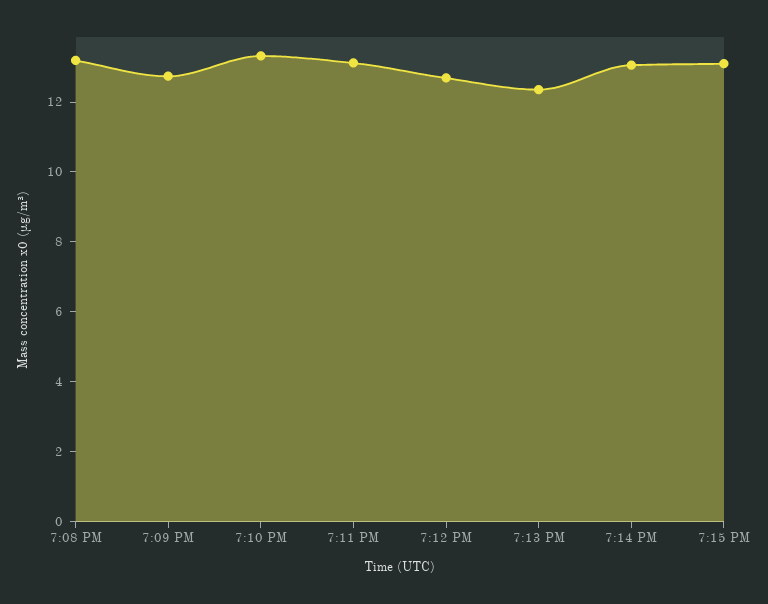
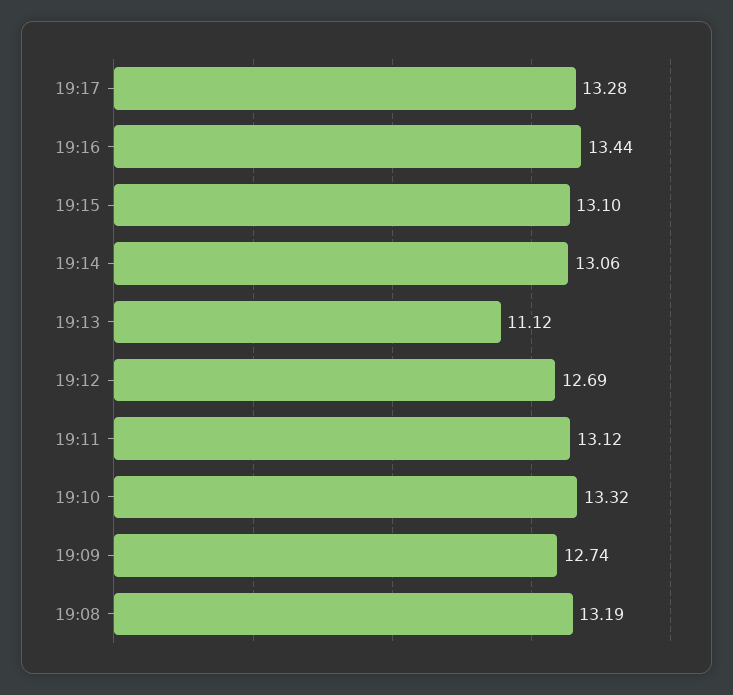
7:13 PM: 12.5 -> 11.12
19:17: none -> 13.28
19:16: none -> 13.44

